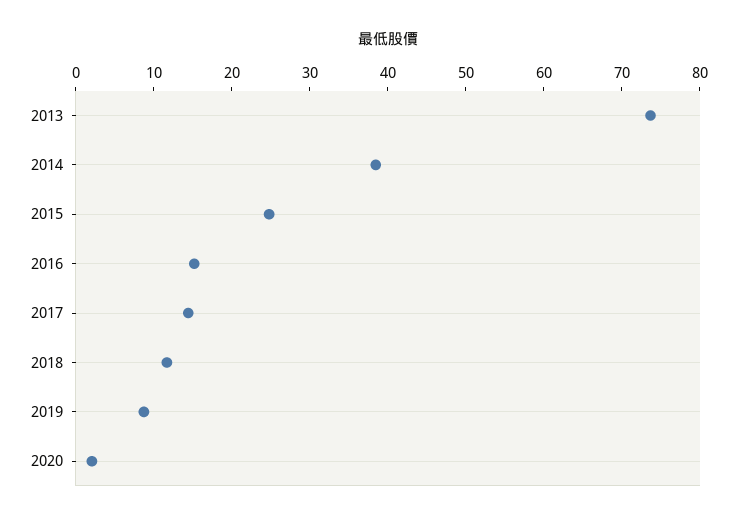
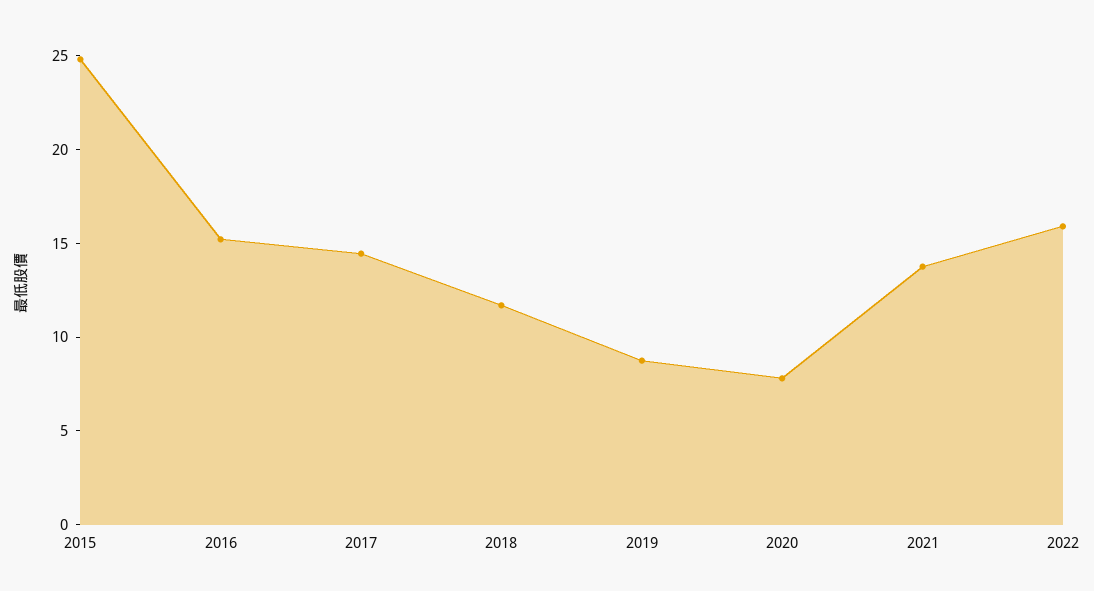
2013: 74 -> none
2014: 38 -> none
2020: 2 -> 8
2021: none -> 14
2022: none -> 16

